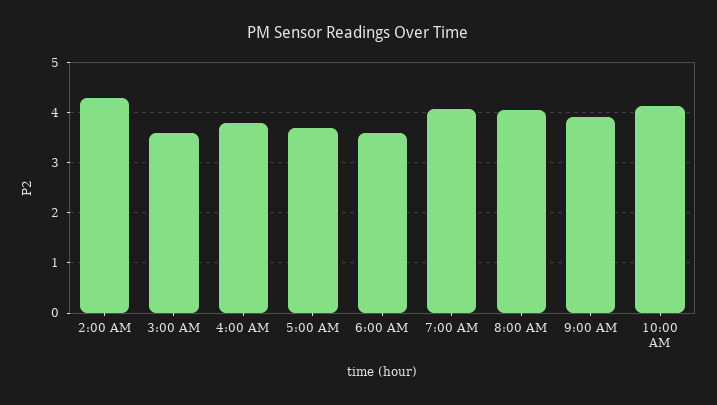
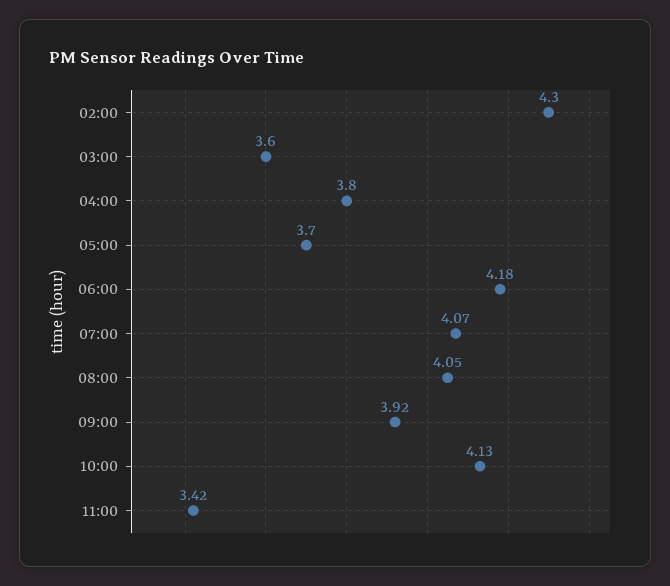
6:00 AM: 3.6 -> 4.18
11:00: none -> 3.42

